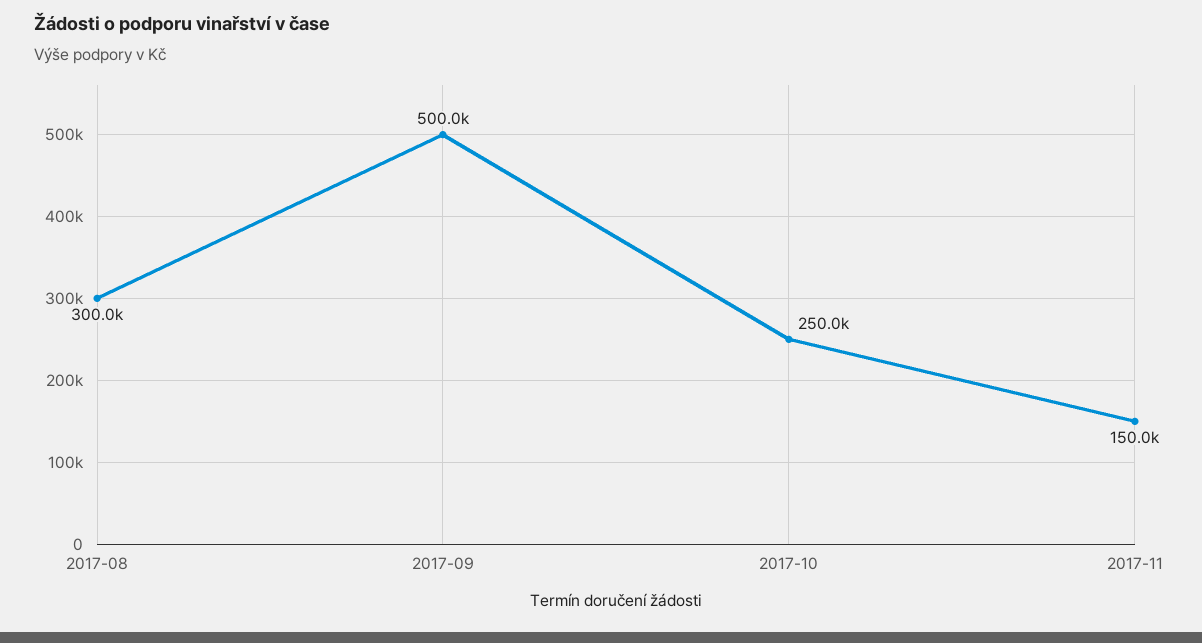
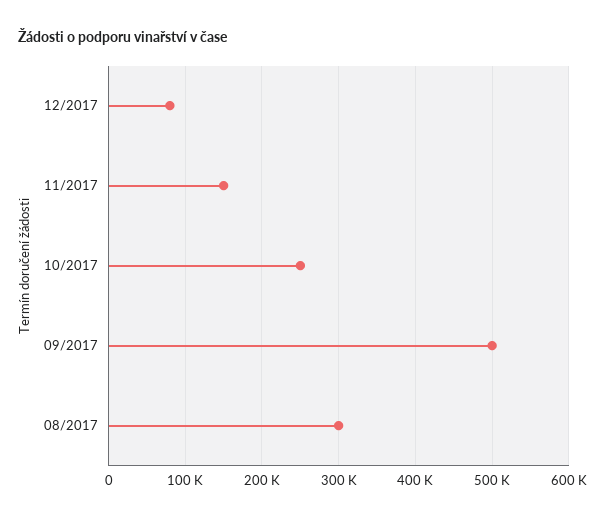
12/2017: none -> 80000

